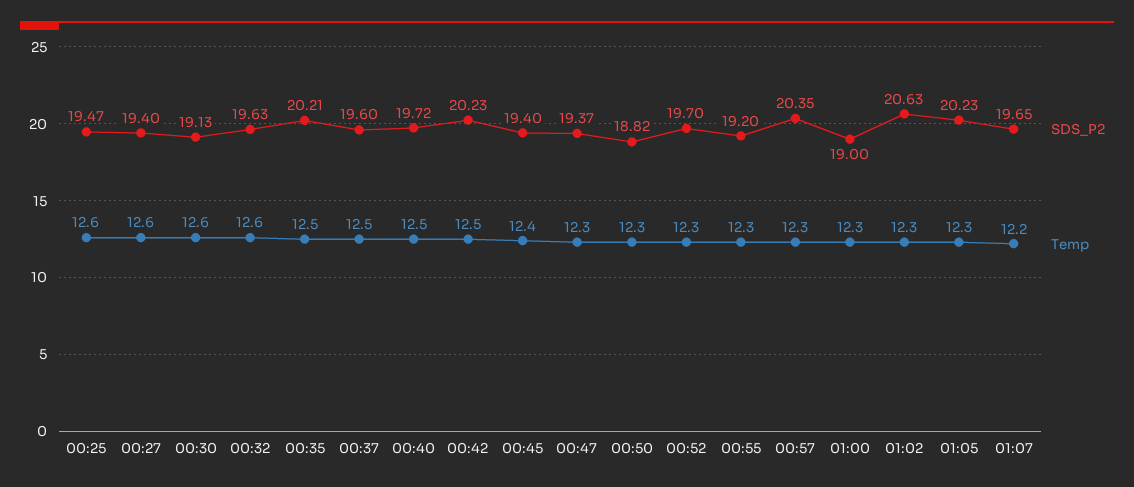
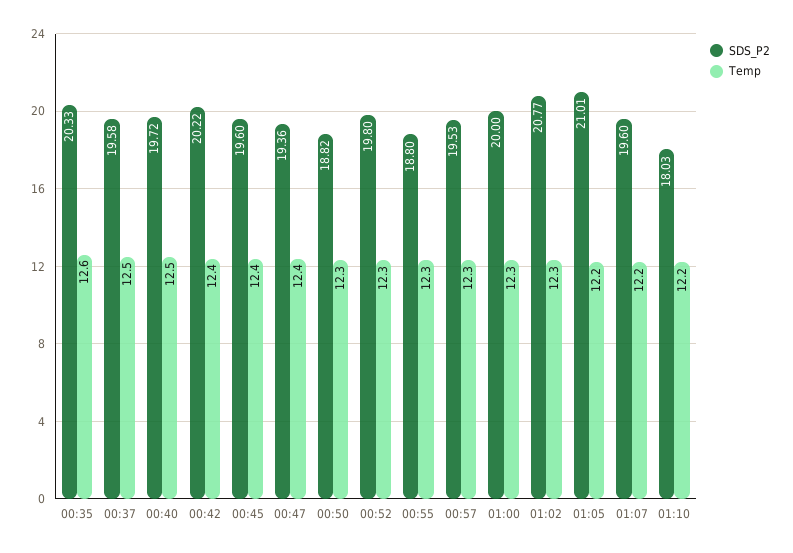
SDS_P2, 00:25: 19.47 -> none
Temp, 00:25: 12.6 -> none
SDS_P2, 00:27: 19.4 -> none
Temp, 00:27: 12.6 -> none
SDS_P2, 00:30: 19.13 -> none
Temp, 00:30: 12.6 -> none
SDS_P2, 00:32: 19.63 -> none
Temp, 00:32: 12.6 -> none
SDS_P2, 00:35: 20.21 -> 20.33
Temp, 00:35: 12.5 -> 12.6
SDS_P2, 00:37: 19.6 -> 19.58
SDS_P2, 00:42: 20.23 -> 20.22
Temp, 00:42: 12.5 -> 12.4
SDS_P2, 00:45: 19.4 -> 19.6
SDS_P2, 00:47: 19.37 -> 19.36
Temp, 00:47: 12.3 -> 12.4
SDS_P2, 00:52: 19.7 -> 19.8
SDS_P2, 00:55: 19.2 -> 18.8
SDS_P2, 00:57: 20.35 -> 19.53
SDS_P2, 01:00: 19 -> 20
SDS_P2, 01:02: 20.63 -> 20.77
SDS_P2, 01:05: 20.23 -> 21.01
Temp, 01:05: 12.3 -> 12.2
SDS_P2, 01:07: 19.65 -> 19.6
SDS_P2, 01:10: none -> 18.03
Temp, 01:10: none -> 12.2

